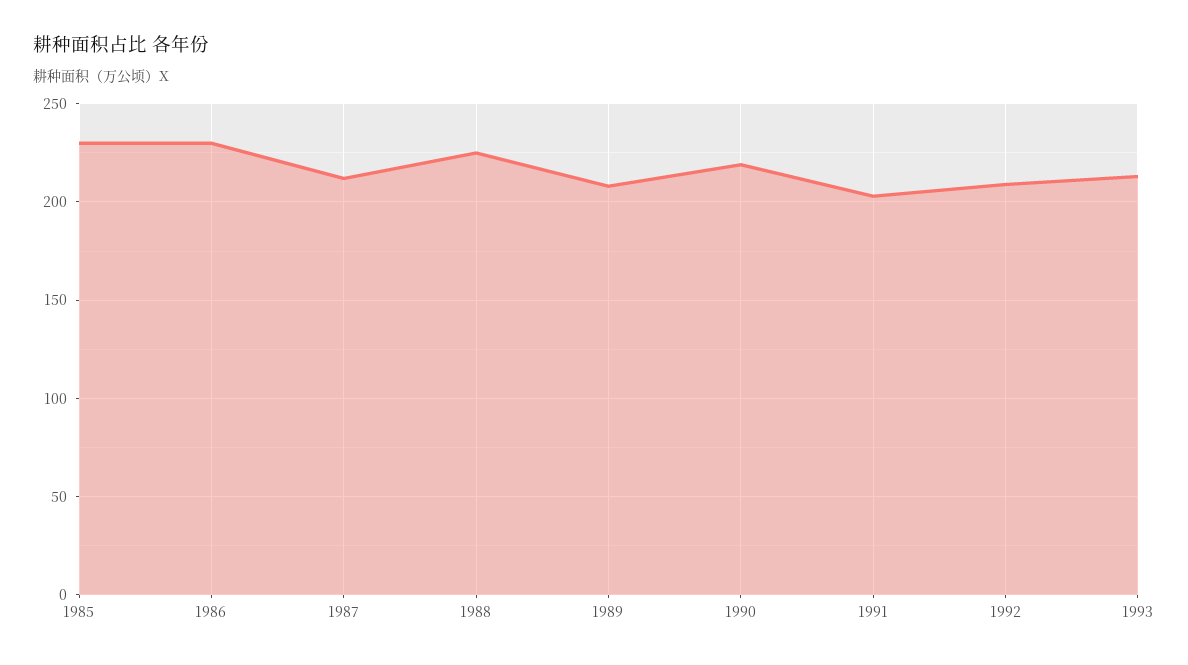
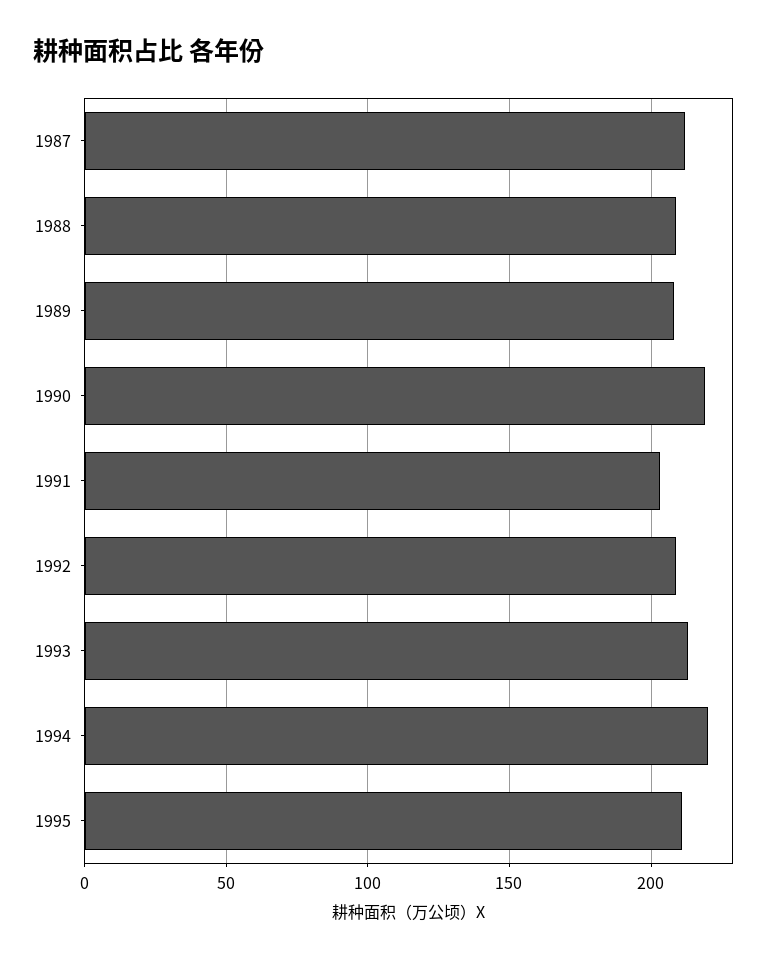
1985: 230 -> none
1986: 230 -> none
1988: 225 -> 210
1994: none -> 220
1995: none -> 210

